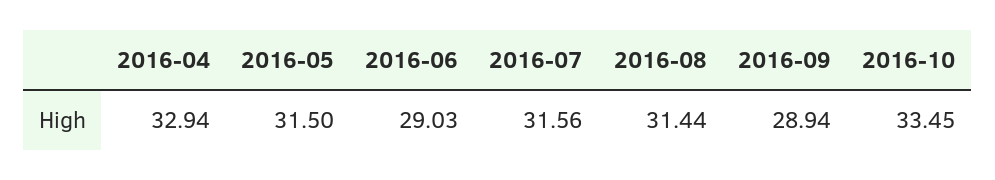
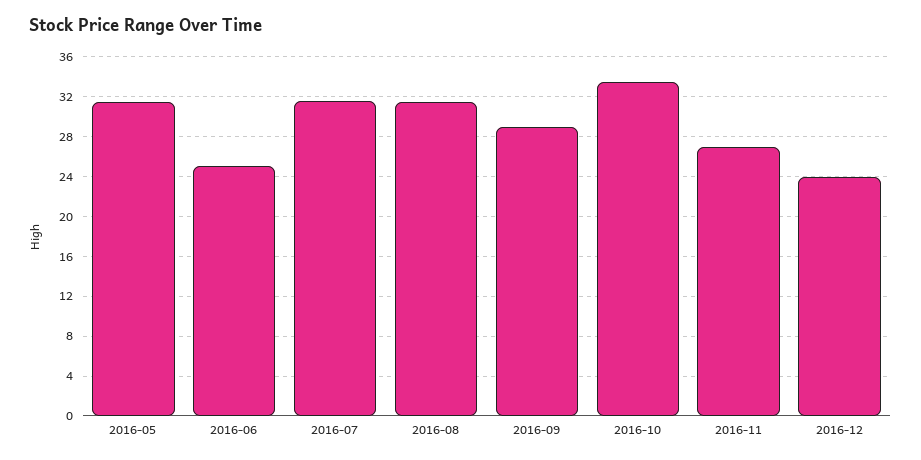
2016-04: 32.94 -> none
2016-06: 29.03 -> 25
2016-11: none -> 27
2016-12: none -> 24

